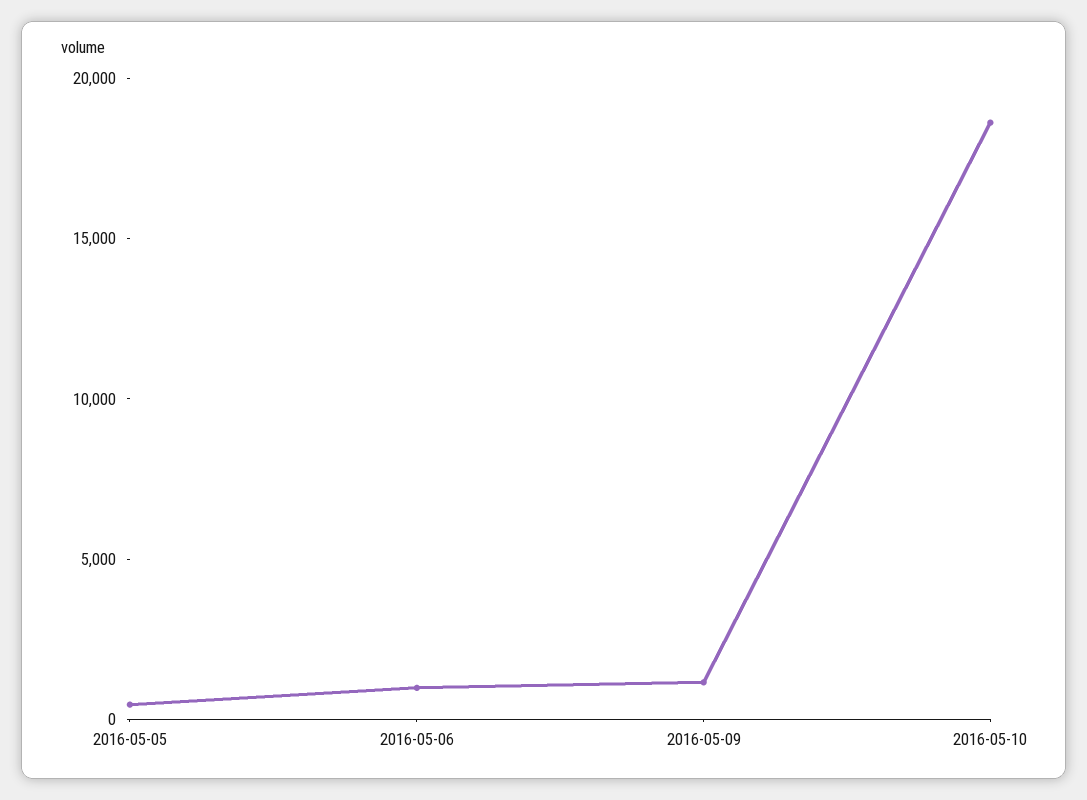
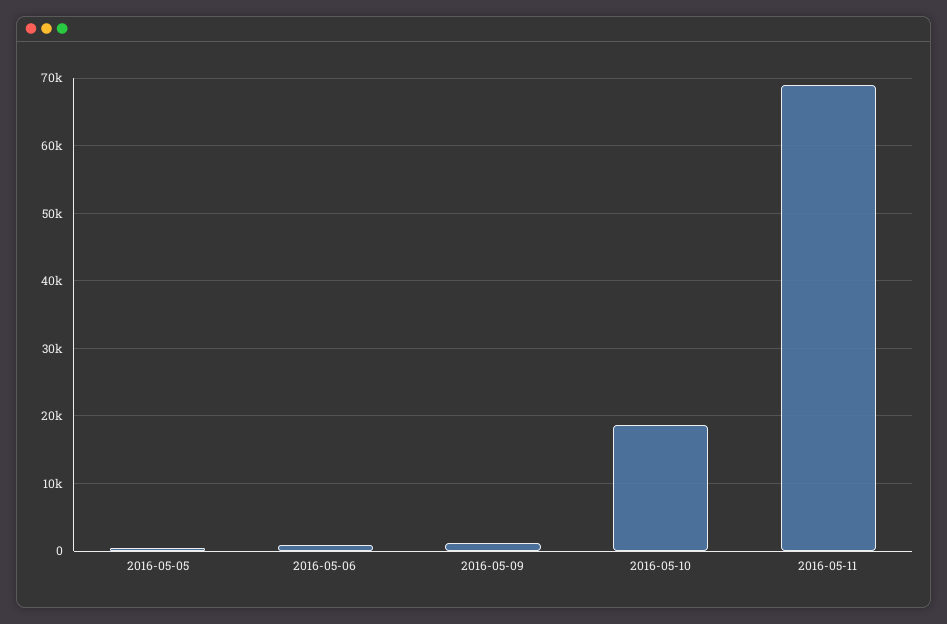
2016-05-11: none -> 69000

